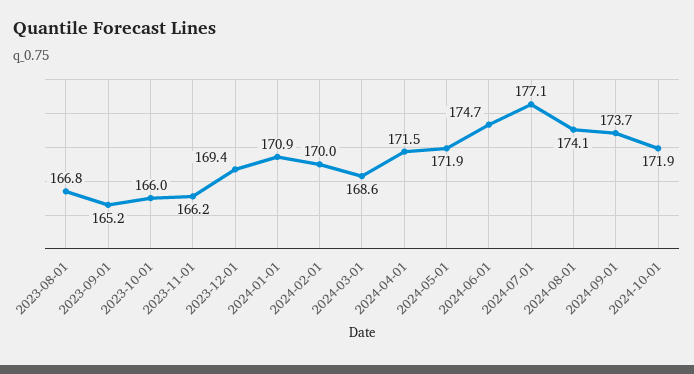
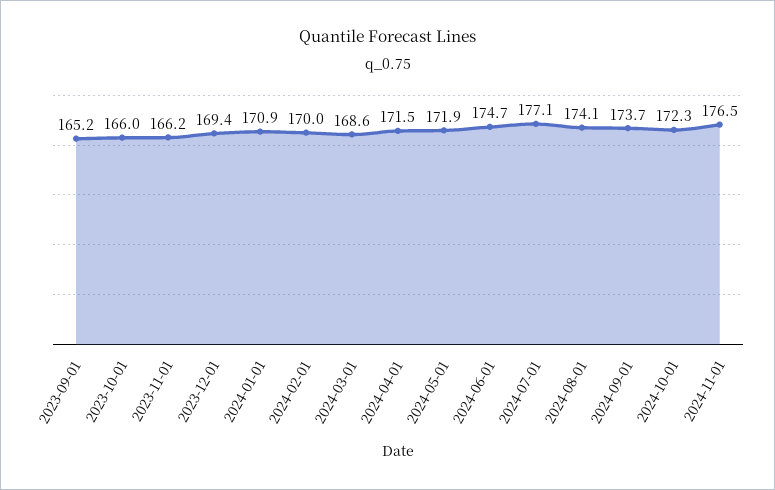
2023-08-01: 166.8 -> none
2024-10-01: 171.9 -> 172.3
2024-11-01: none -> 176.5

